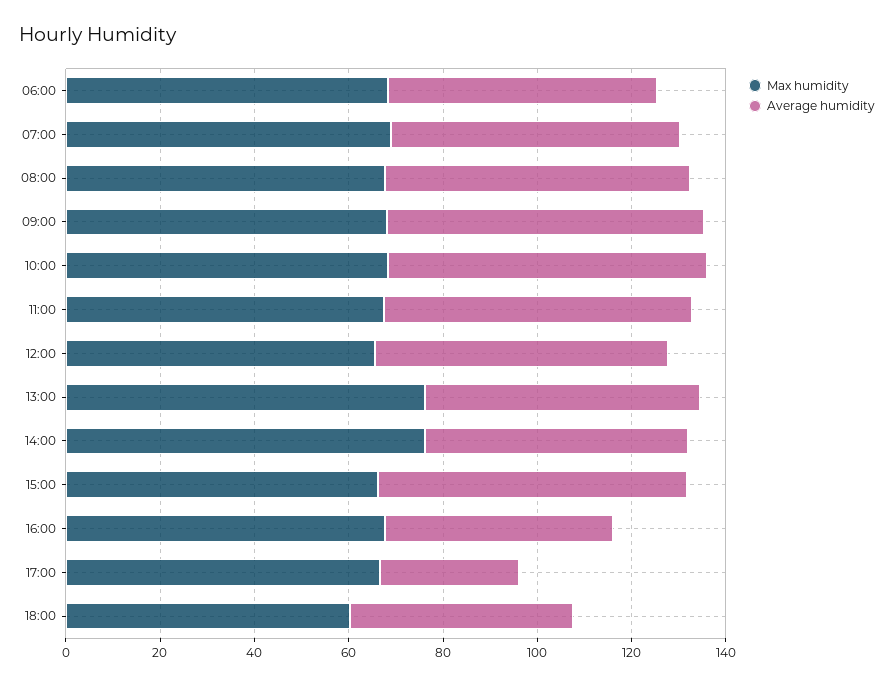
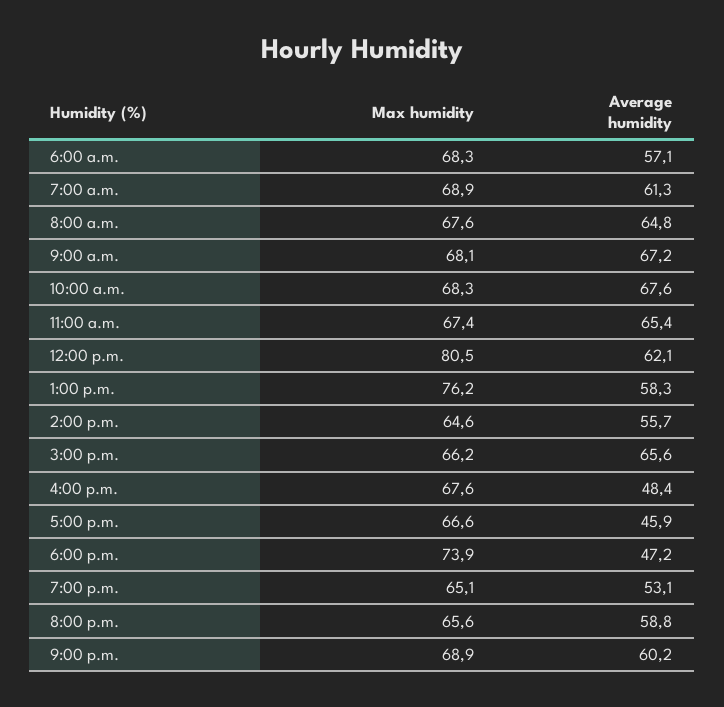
Max humidity, 12:00: 65 -> 80.5
Max humidity, 14:00: 75 -> 64.6
Average humidity, 17:00: 30 -> 45.9
Max humidity, 18:00: 60 -> 73.9
Max humidity, 7:00 p.m.: none -> 65.1
Average humidity, 7:00 p.m.: none -> 53.1
Max humidity, 8:00 p.m.: none -> 65.6
Average humidity, 8:00 p.m.: none -> 58.8
Max humidity, 9:00 p.m.: none -> 68.9
Average humidity, 9:00 p.m.: none -> 60.2

